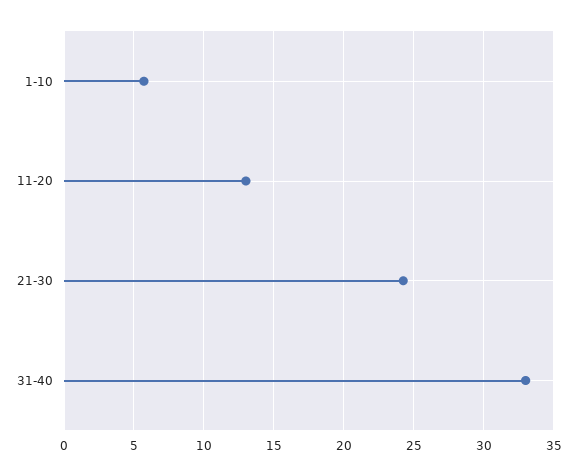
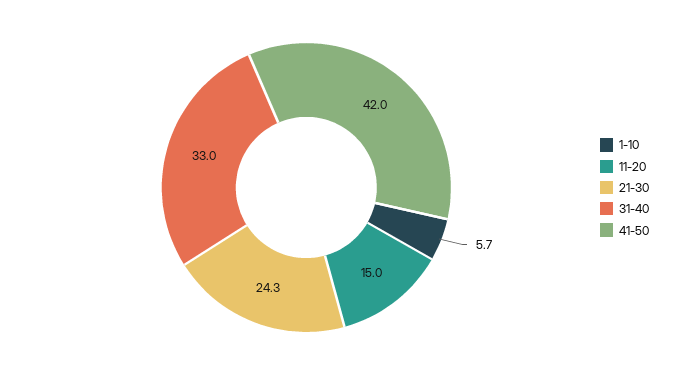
11-20: 13 -> 15
41-50: none -> 42

